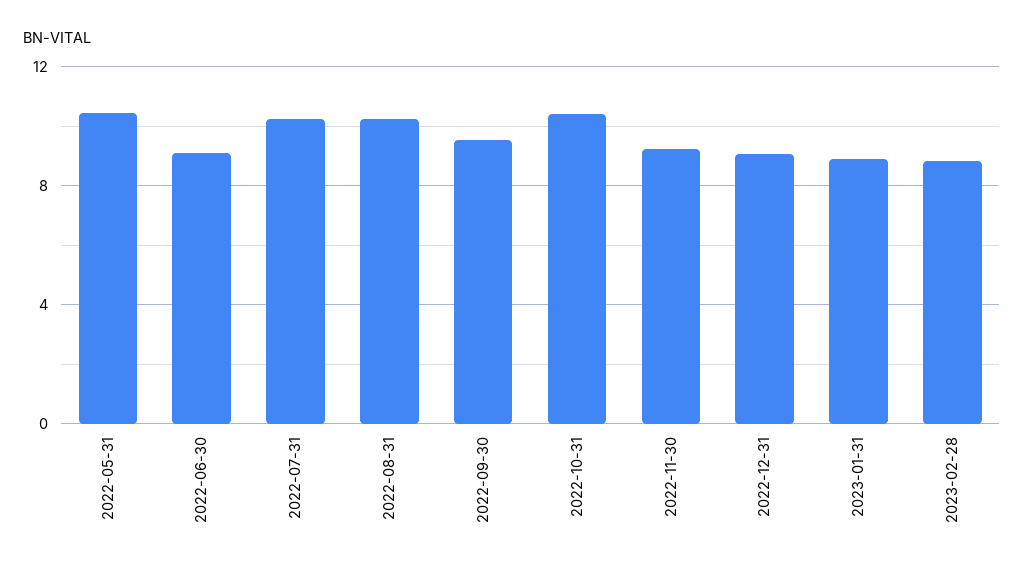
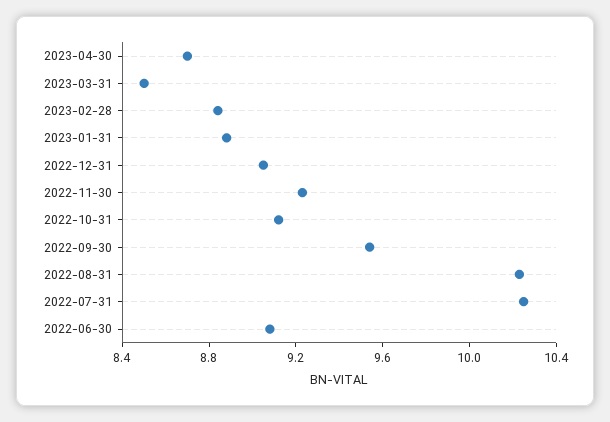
2022-05-31: 10.5 -> none
2022-10-31: 10.5 -> 9.1
2023-04-30: none -> 8.7
2023-03-31: none -> 8.5

